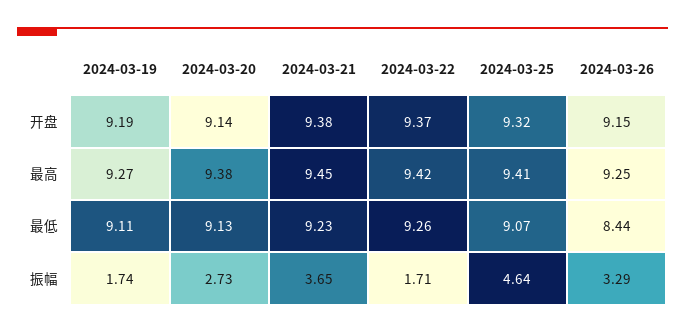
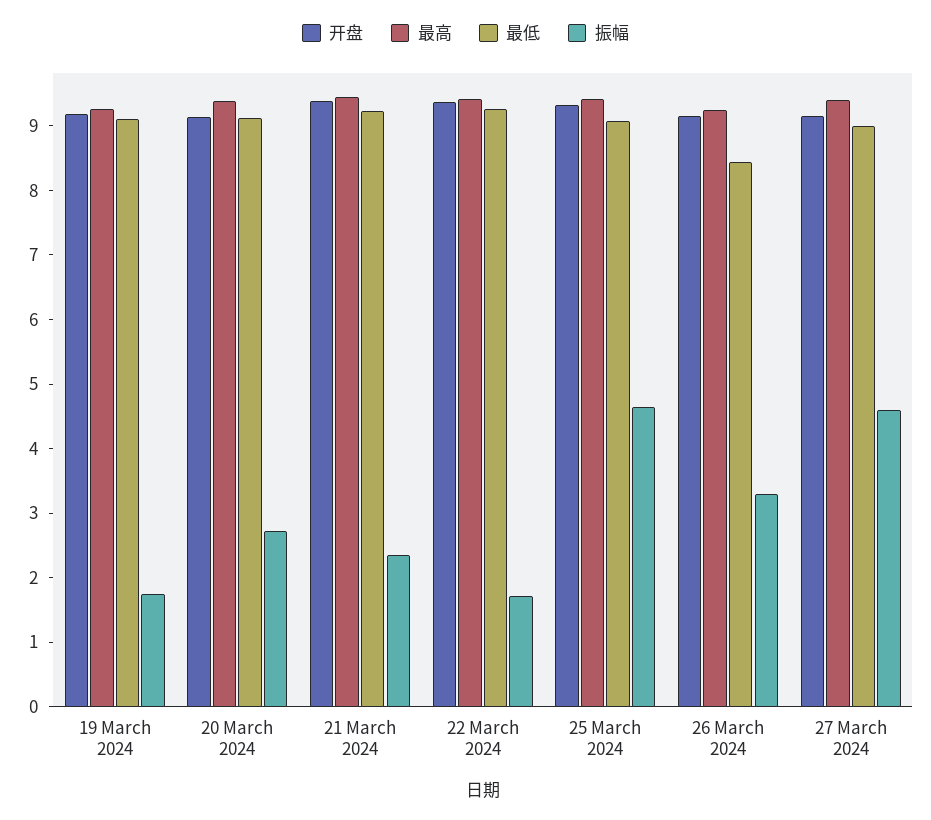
振幅, 2024-03-21: 3.65 -> 2.4
开盘, 27 March 2024: none -> 9.2
最高, 27 March 2024: none -> 9.4
最低, 27 March 2024: none -> 9
振幅, 27 March 2024: none -> 4.6

